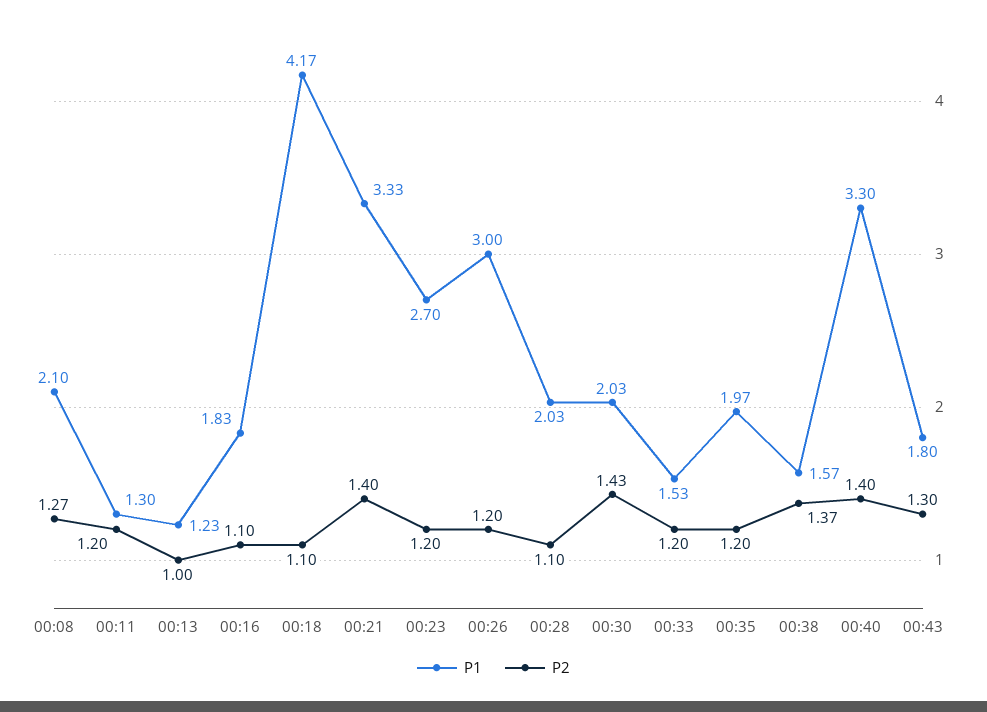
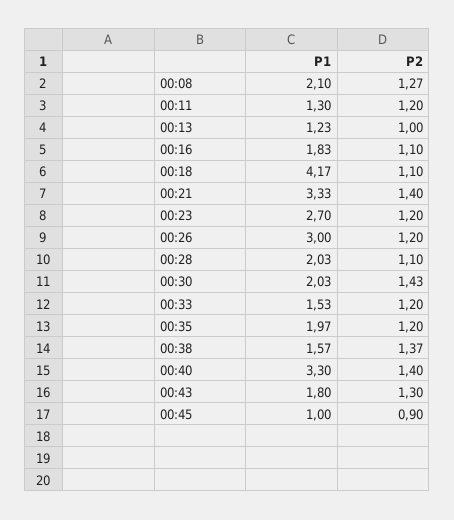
P1, 00:45: none -> 1
P2, 00:45: none -> 0.9

